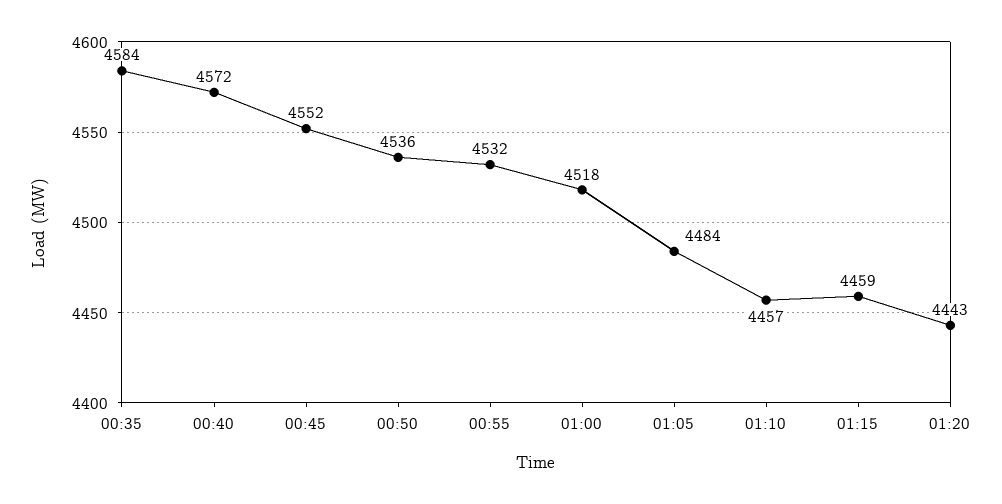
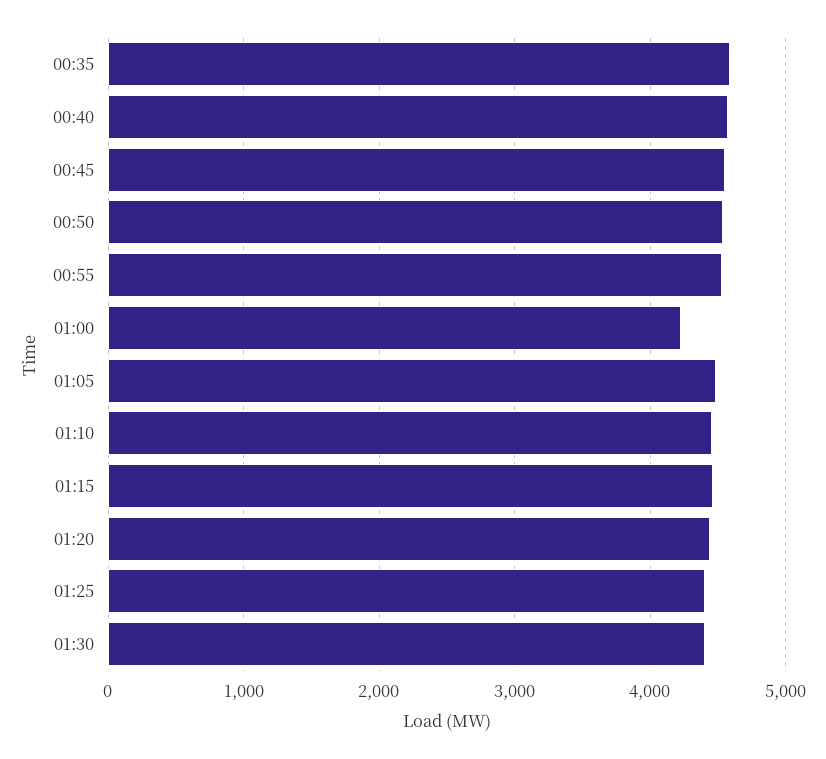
01:00: 4518 -> 4200
01:25: none -> 4400
01:30: none -> 4400

